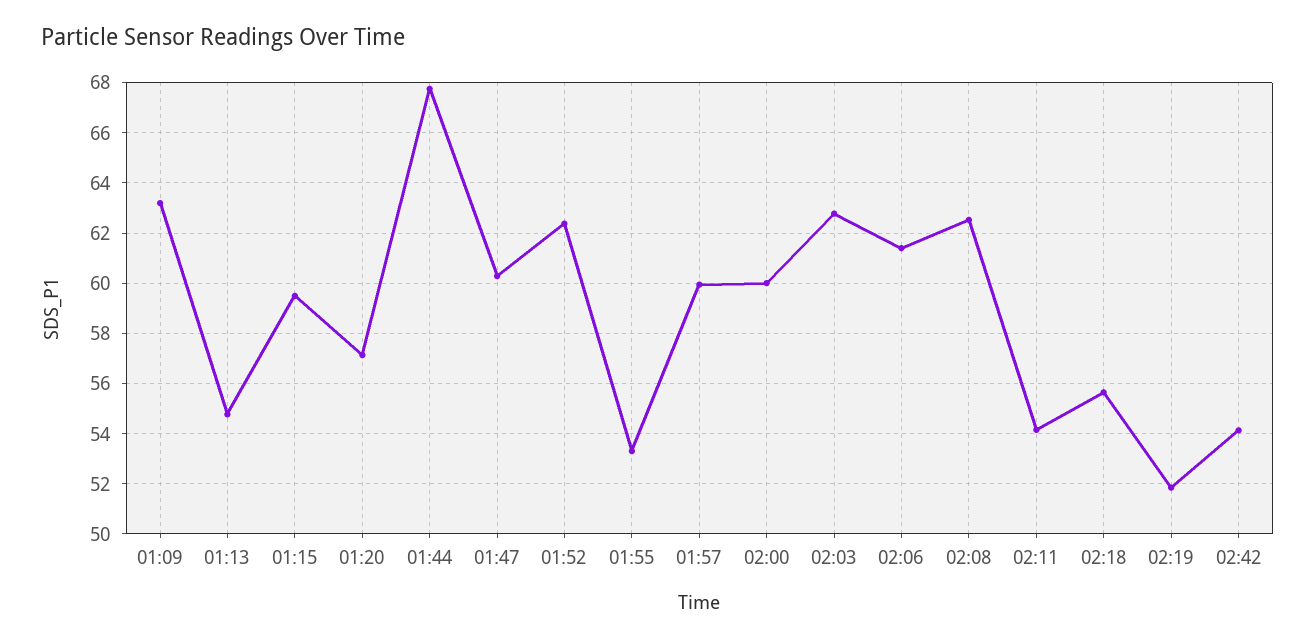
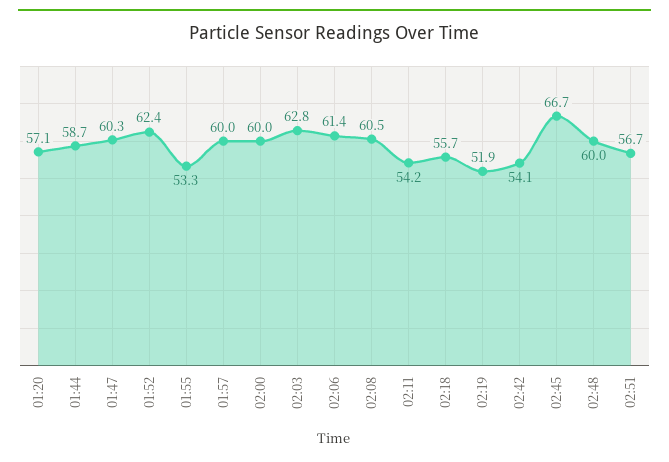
01:09: 63.25 -> none
01:13: 54.75 -> none
01:15: 59.5 -> none
01:44: 67.75 -> 58.7
02:08: 62.5 -> 60.5
02:45: none -> 66.7
02:48: none -> 60
02:51: none -> 56.7

